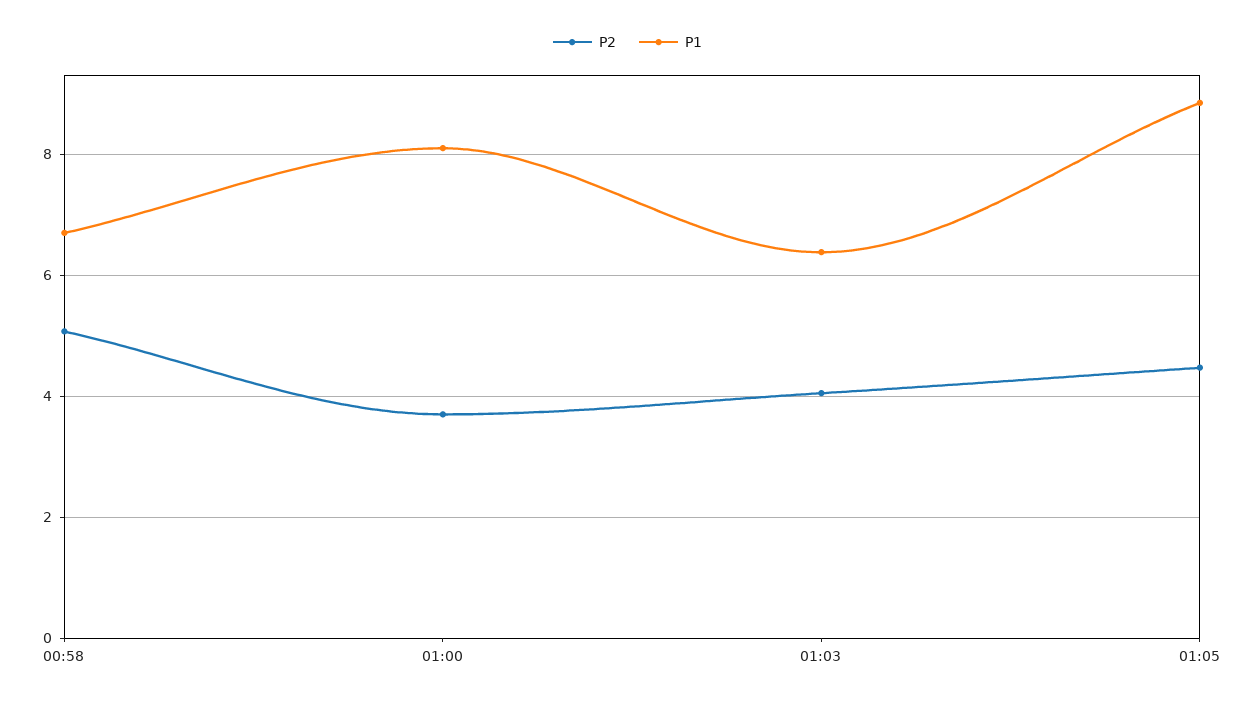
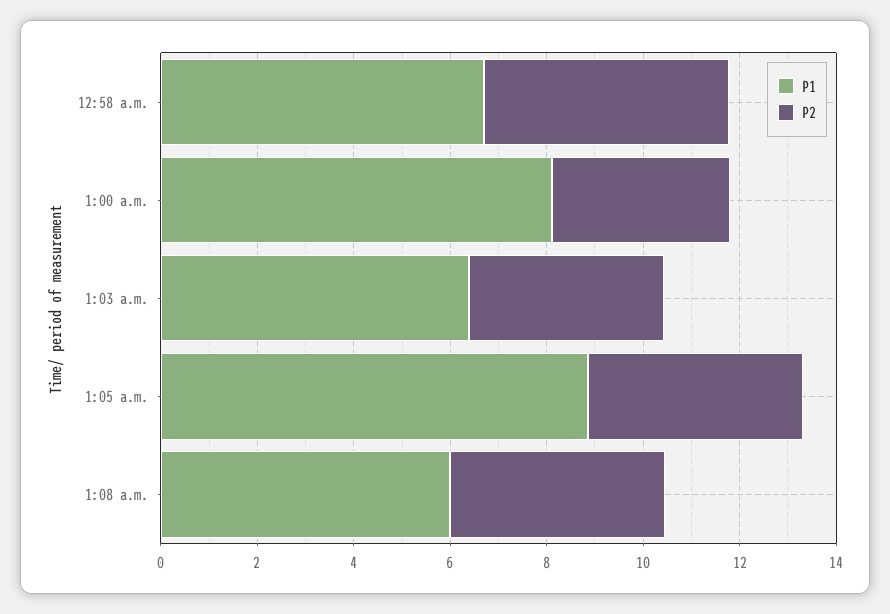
P1, 1:08 a.m.: none -> 6
P2, 1:08 a.m.: none -> 4.5

